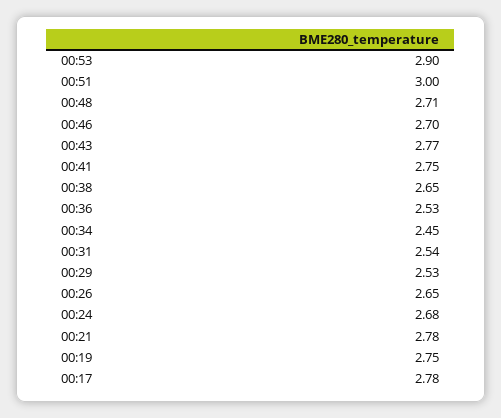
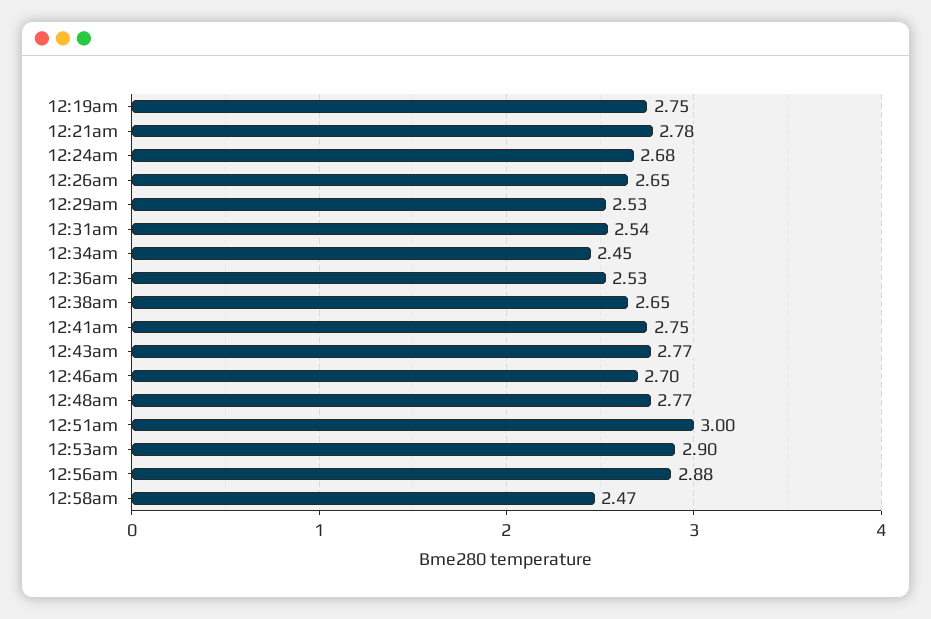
00:48: 2.71 -> 2.77
00:17: 2.78 -> none
12:56am: none -> 2.88
12:58am: none -> 2.47

